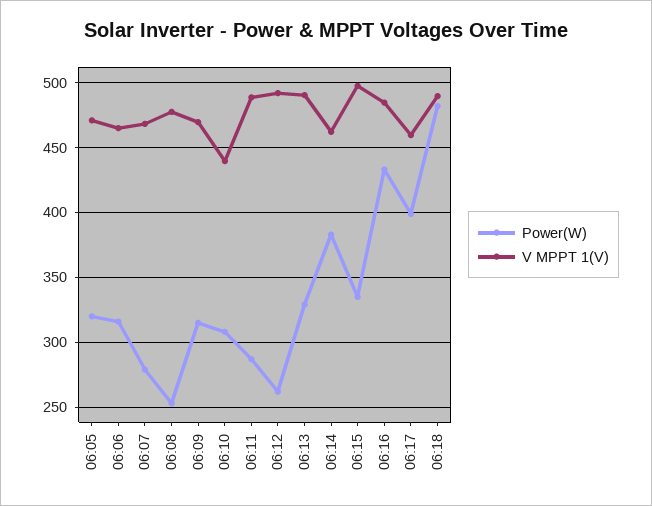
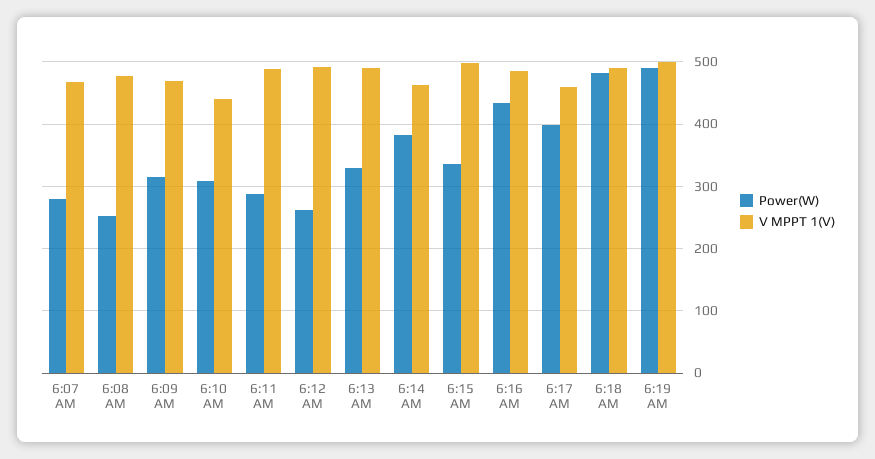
Power(W), 06:05: 320 -> none
V MPPT 1(V), 06:05: 470 -> none
Power(W), 06:06: 315 -> none
V MPPT 1(V), 06:06: 465 -> none
Power(W), 6:19 AM: none -> 490
V MPPT 1(V), 6:19 AM: none -> 500

